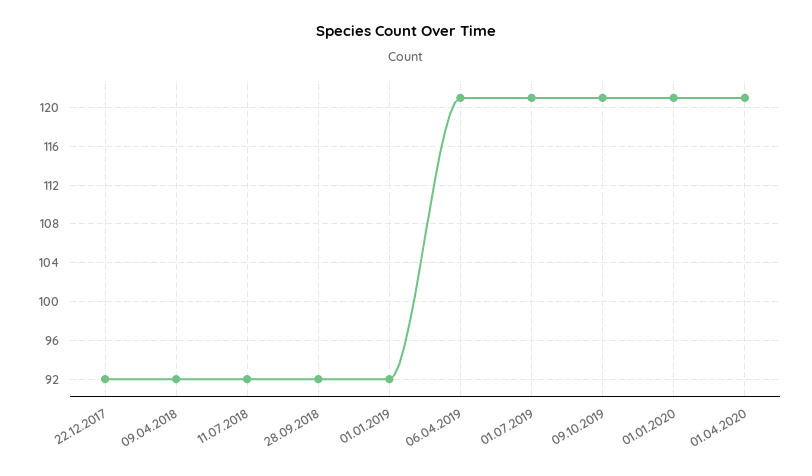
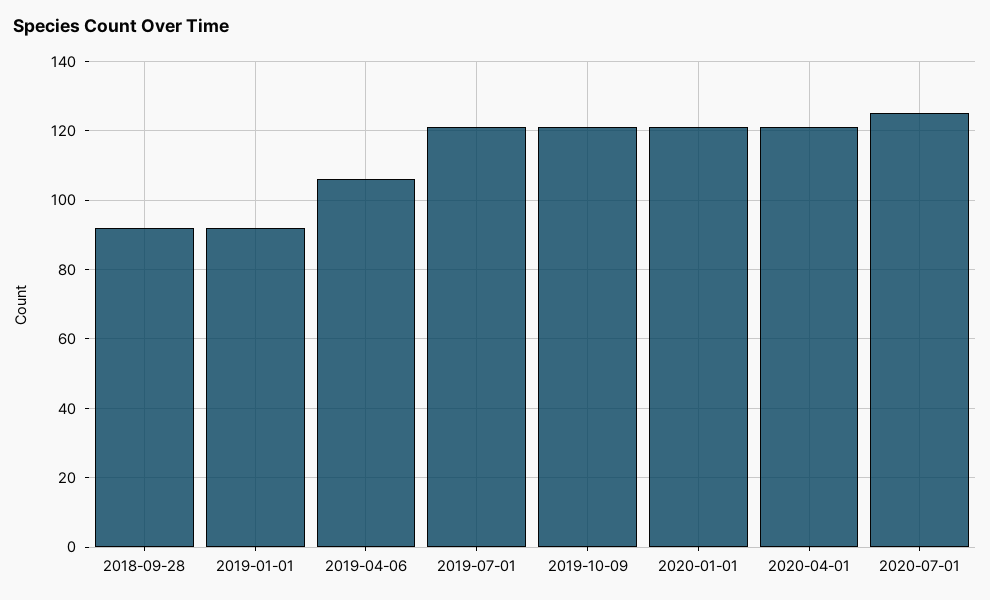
22.12.2017: 92 -> none
09.04.2018: 92 -> none
11.07.2018: 92 -> none
06.04.2019: 121 -> 105
2020-07-01: none -> 125

